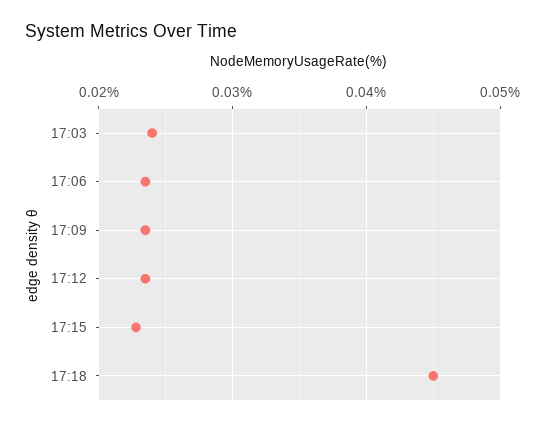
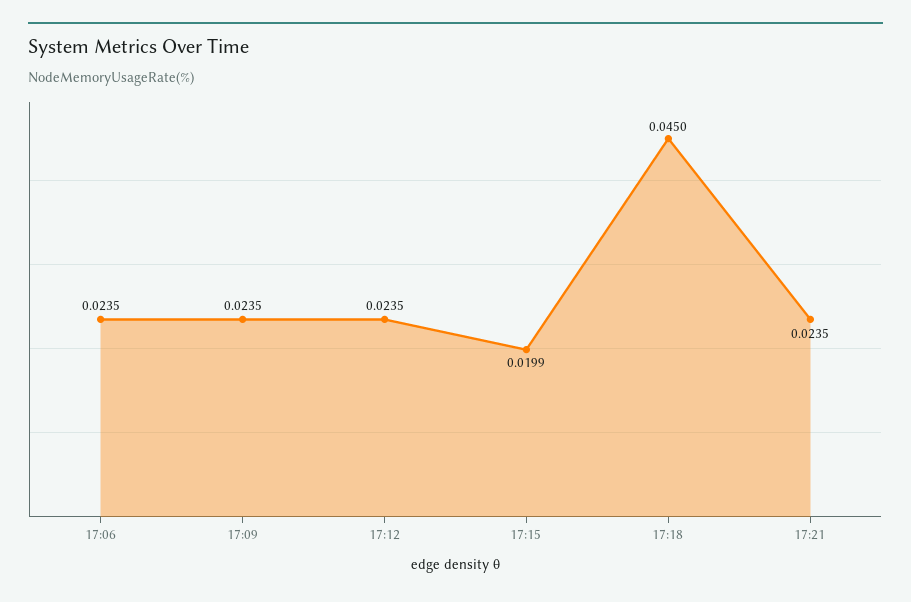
17:03: 0.024 -> none
17:15: 0.023 -> 0.0199
17:21: none -> 0.0235

